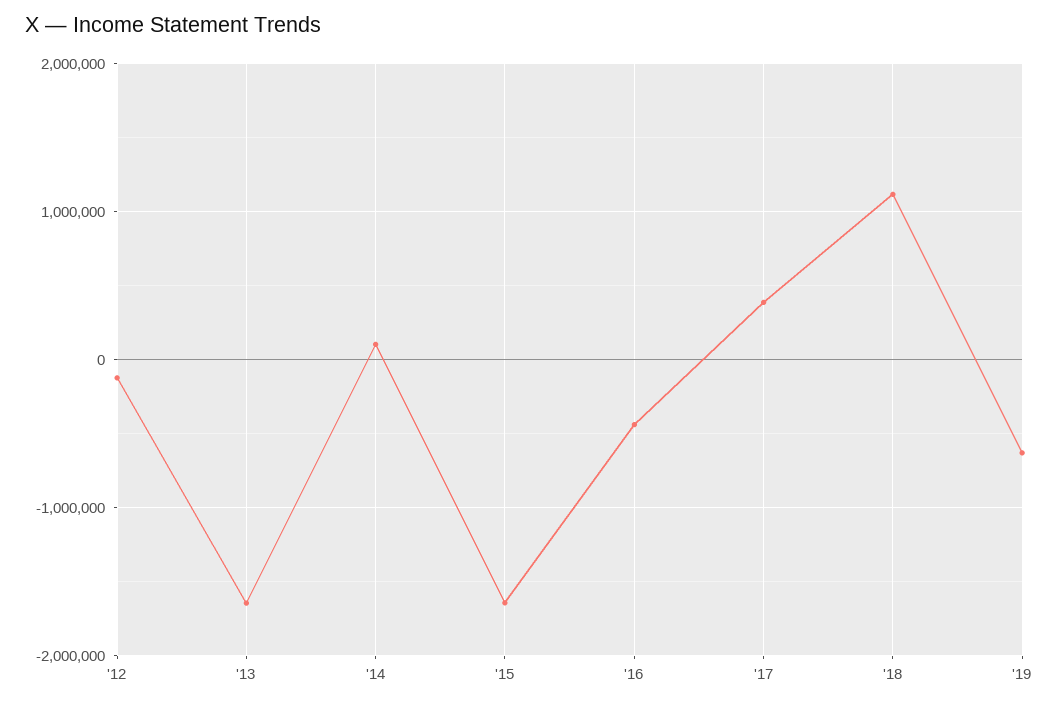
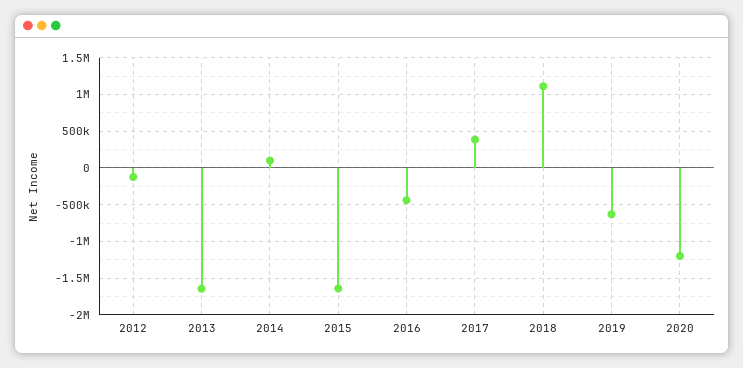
2020: none -> -1200000

